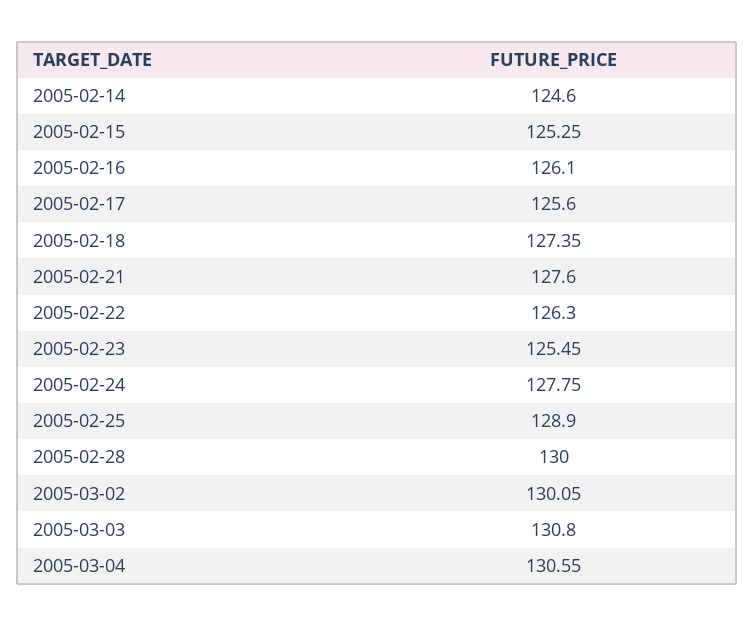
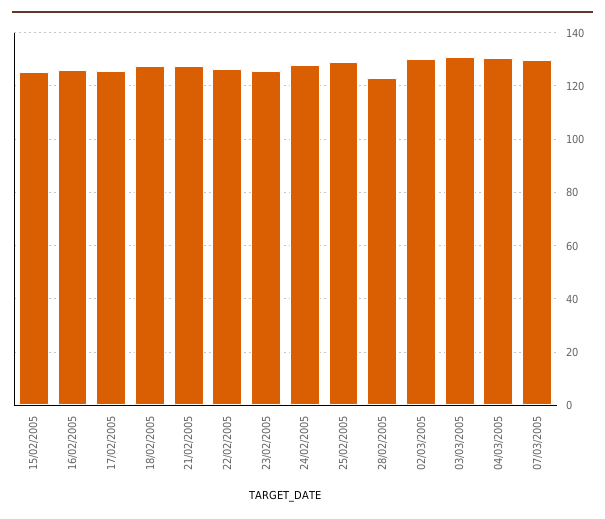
2005-02-14: 124.6 -> none
2005-02-28: 130 -> 122.5
07/03/2005: none -> 130

